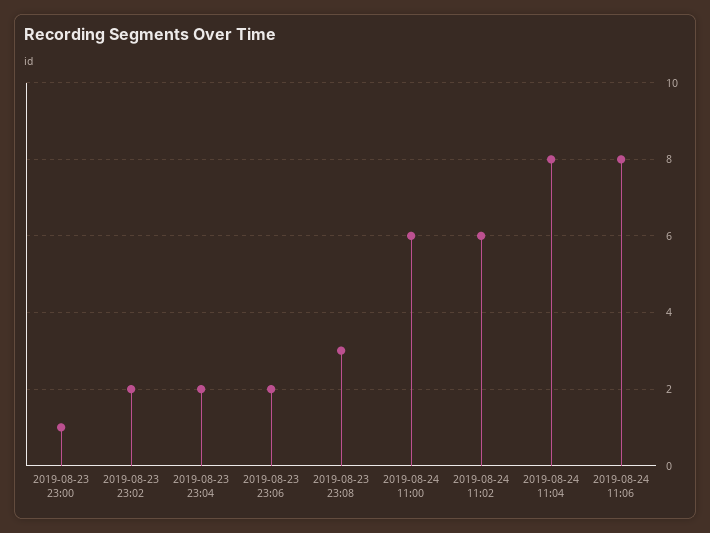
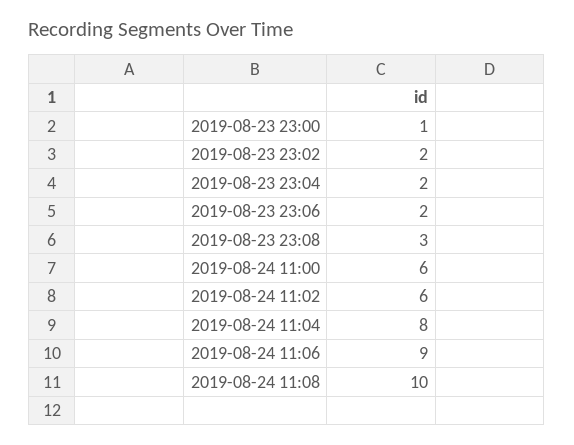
2019-08-24 11:06: 8 -> 9
2019-08-24 11:08: none -> 10

